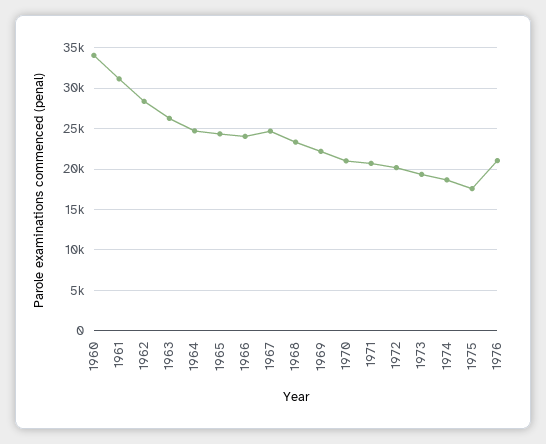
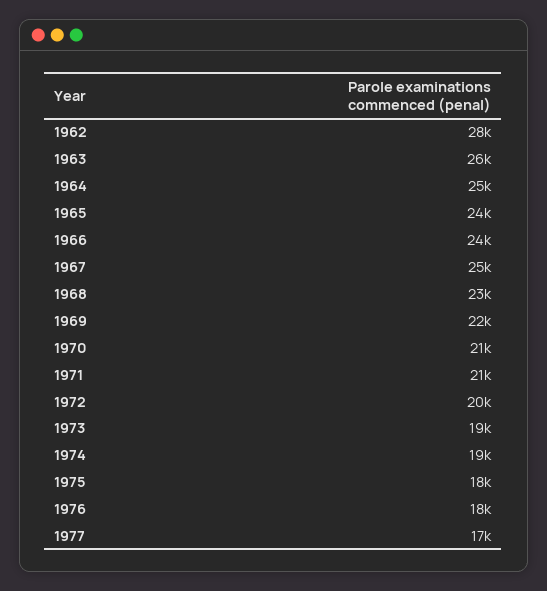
1960: 34000 -> none
1961: 31000 -> none
1976: 21000 -> 18000
1977: none -> 17000

